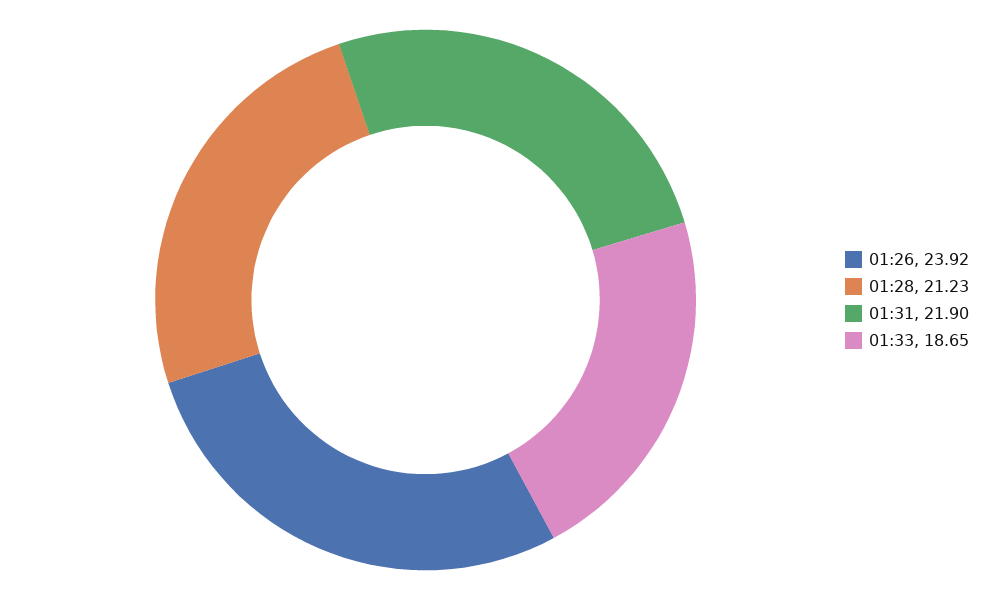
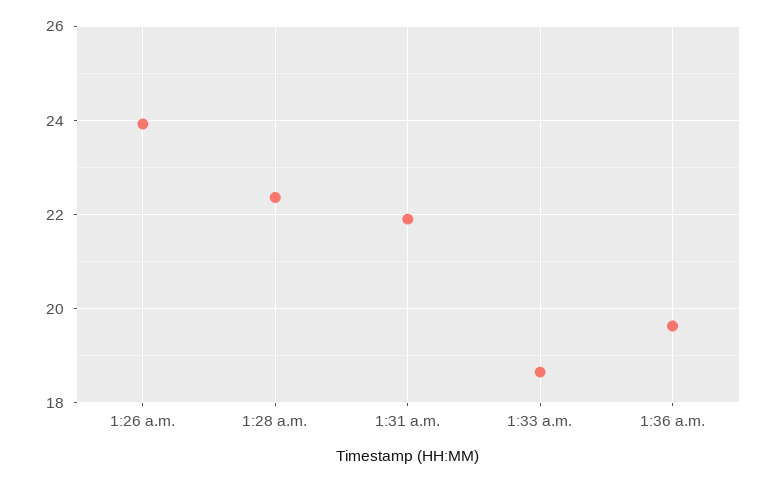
01:28: 21.23 -> 22.4
1:36 a.m.: none -> 19.6

